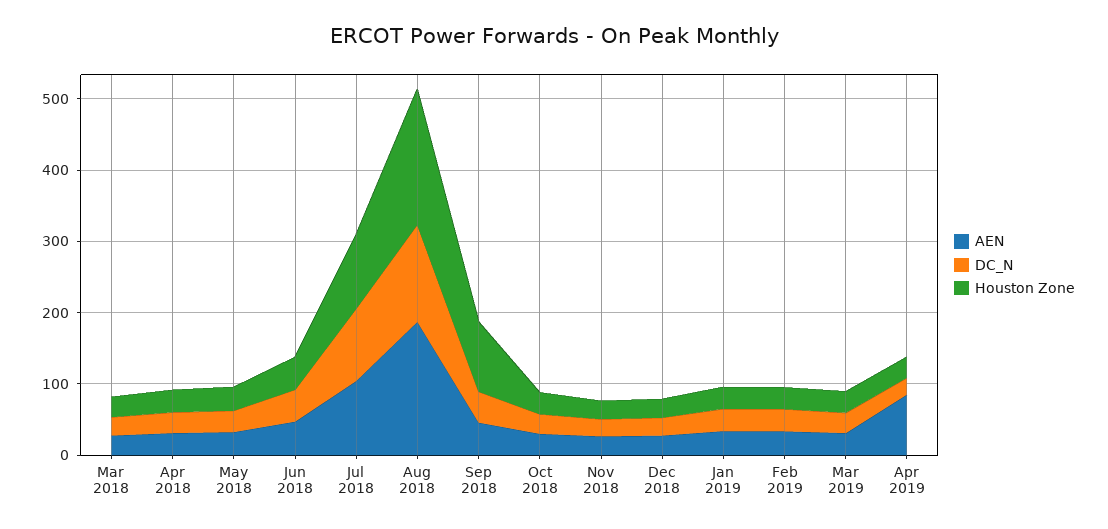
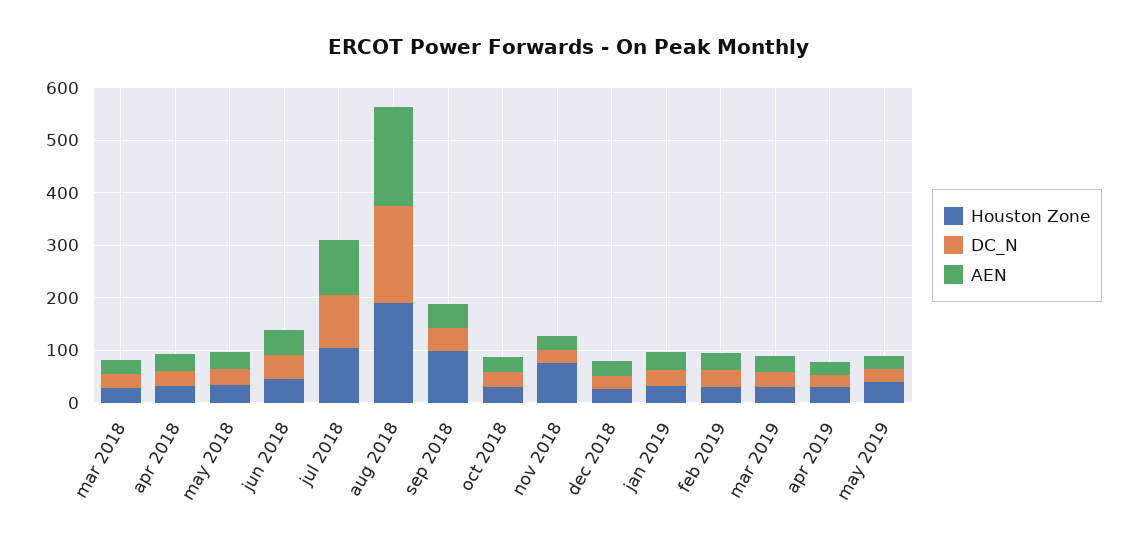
DC_N, Aug 2018: 140 -> 180
Houston Zone, Nov 2018: 20 -> 80
AEN, Apr 2019: 80 -> 20
Houston Zone, may 2019: none -> 40
DC_N, may 2019: none -> 20
AEN, may 2019: none -> 20

